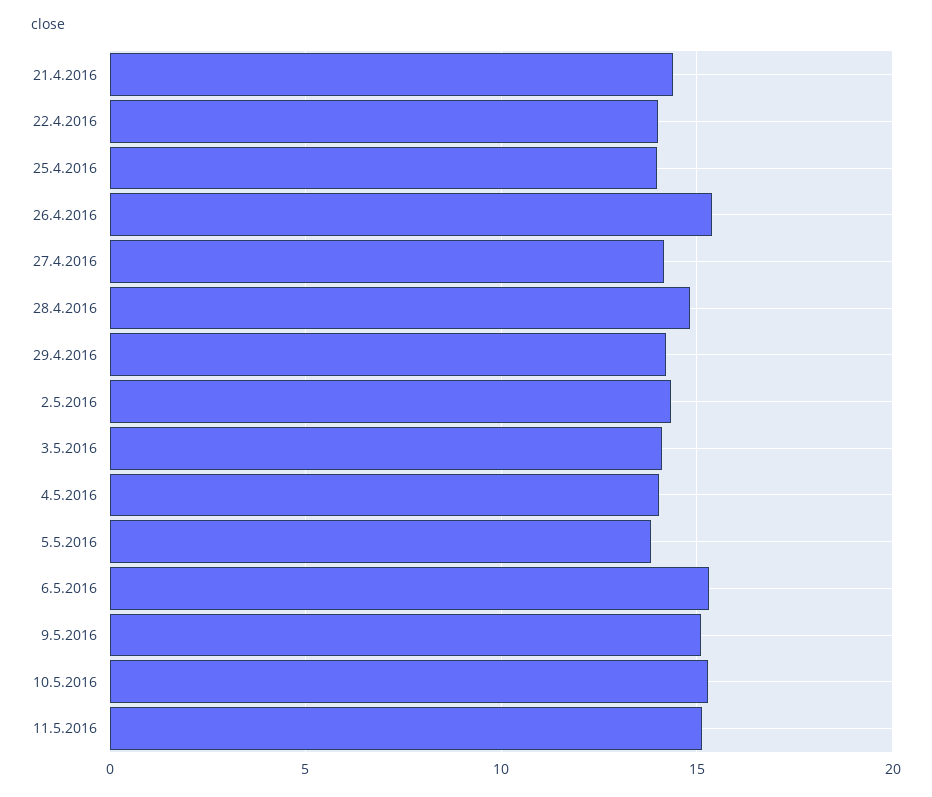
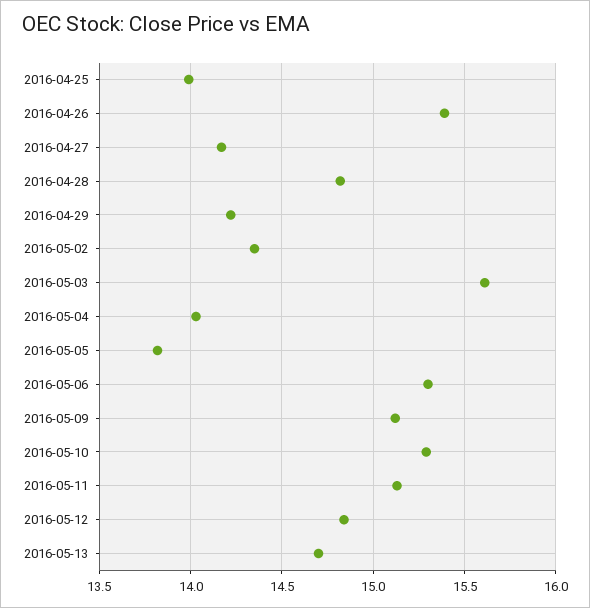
21.4.2016: 14.5 -> none
22.4.2016: 14 -> none
3.5.2016: 14 -> 15.6
2016-05-12: none -> 14.85
2016-05-13: none -> 14.7

